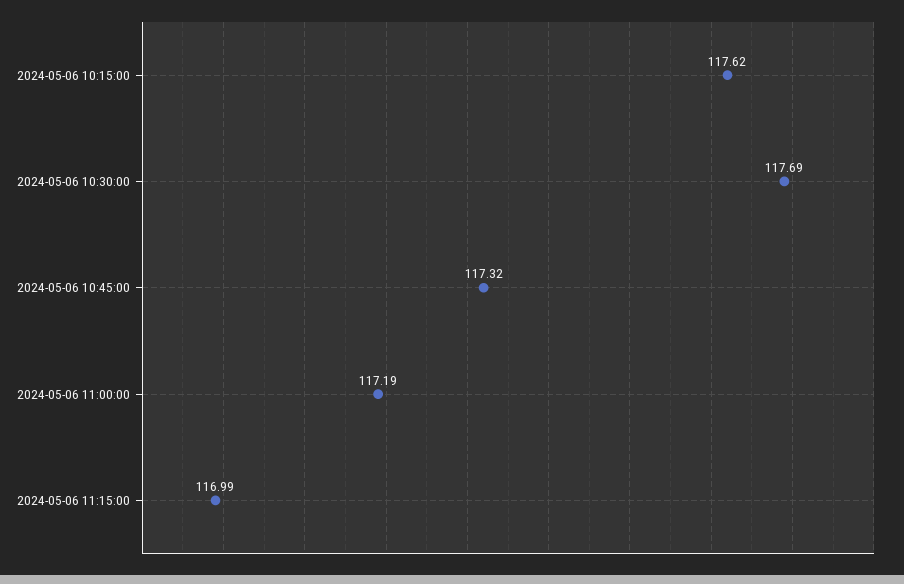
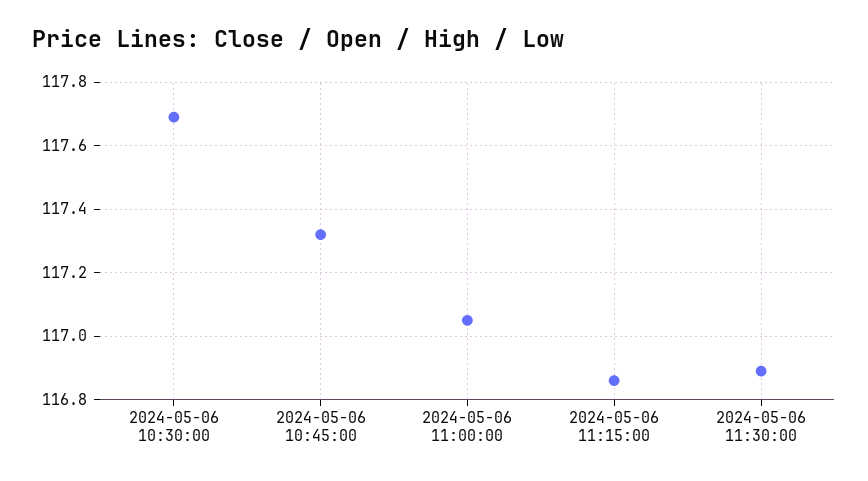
2024-05-06 10:15:00: 117.62 -> none
2024-05-06 11:00:00: 117.19 -> 117.05
2024-05-06 11:15:00: 116.99 -> 116.85
2024-05-06 11:30:00: none -> 116.9

